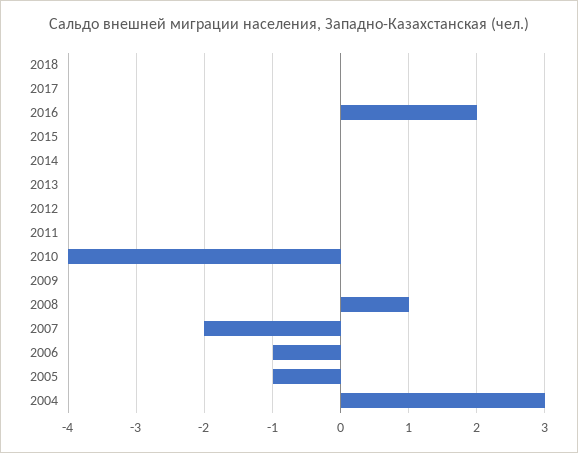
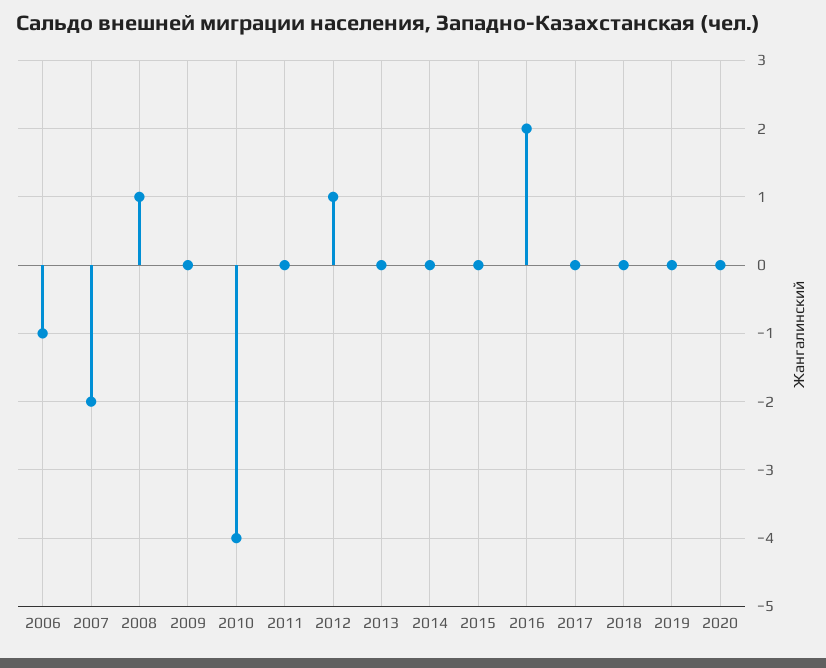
2012: 0 -> 1
2005: -1 -> none
2004: 3 -> none
2019: none -> 0
2020: none -> 0

